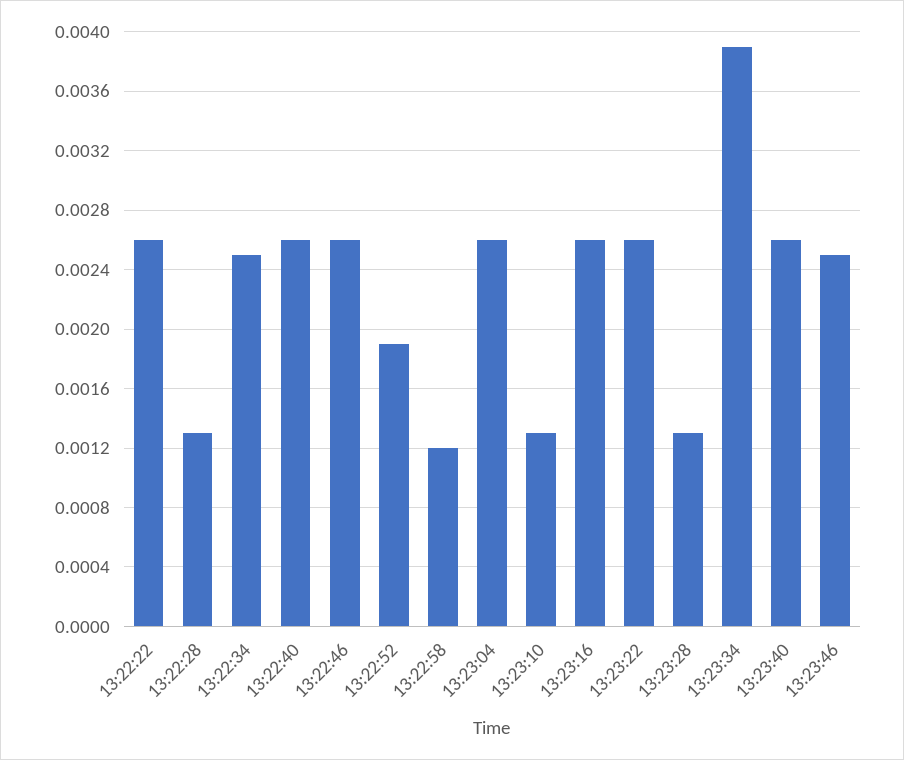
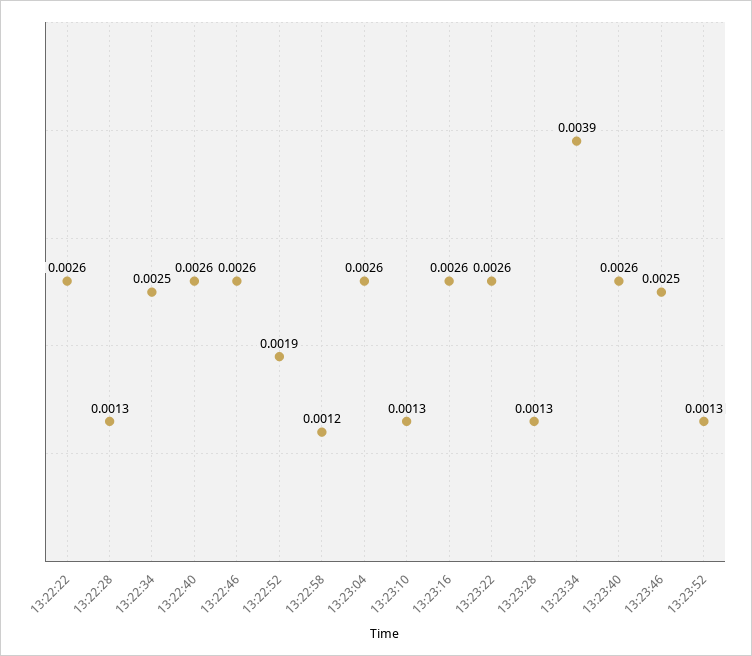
13:23:52: none -> 0.0013

